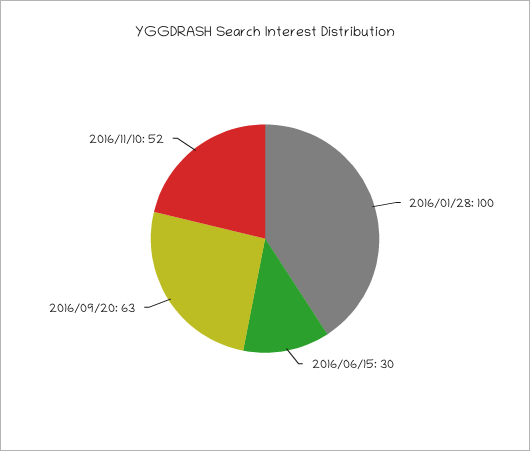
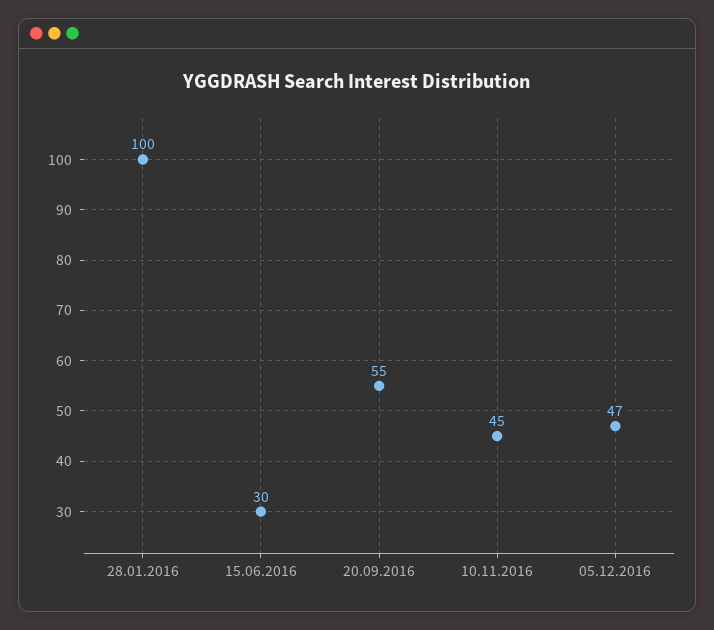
2016/09/20: 63 -> 55
2016/11/10: 52 -> 45
05.12.2016: none -> 47

